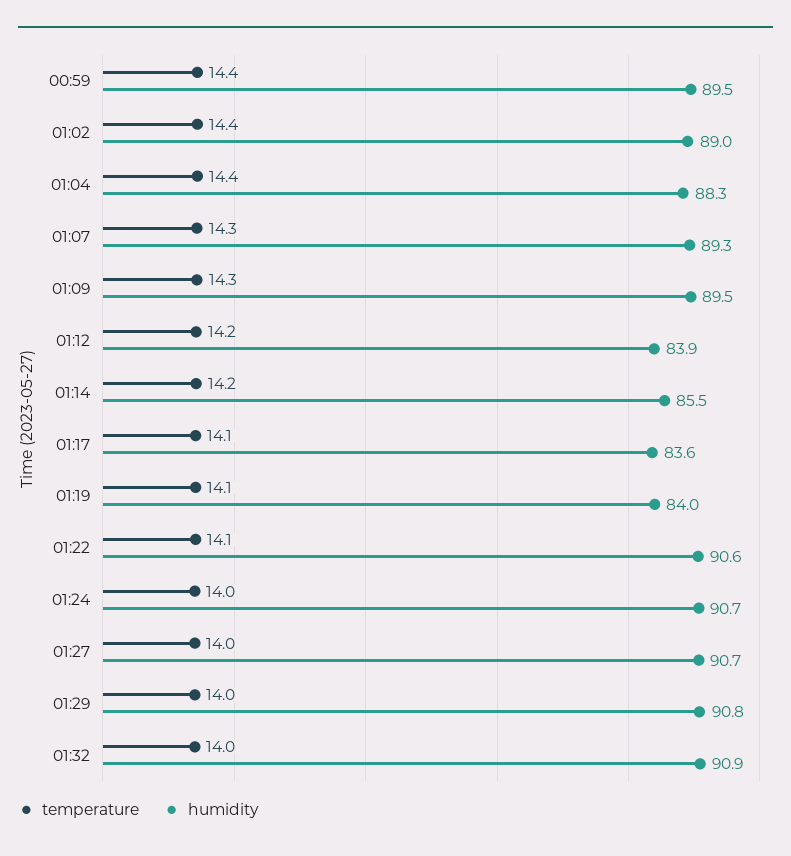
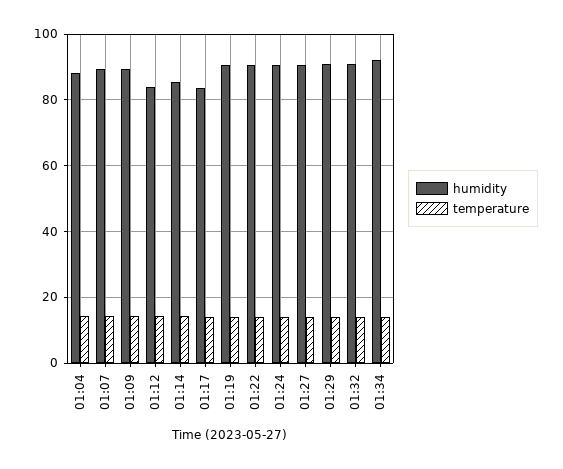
temperature, 00:59: 14.4 -> none
humidity, 00:59: 89.5 -> none
temperature, 01:02: 14.4 -> none
humidity, 01:02: 89 -> none
humidity, 01:19: 84 -> 90
humidity, 01:34: none -> 92
temperature, 01:34: none -> 14

